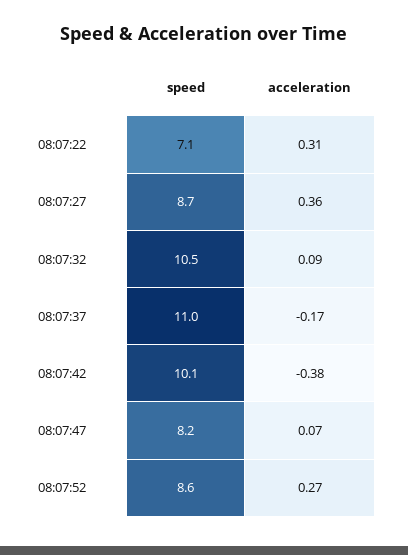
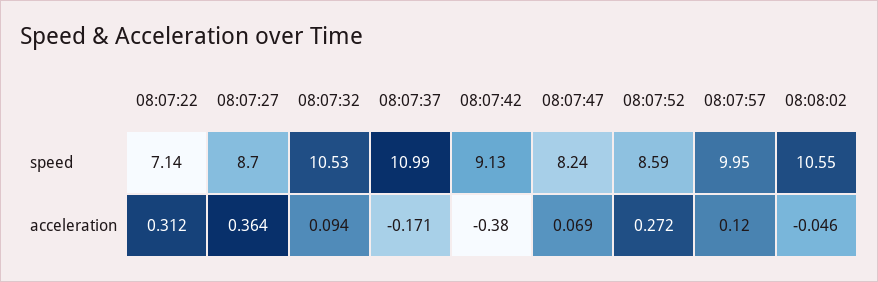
speed, 08:07:42: 10.1 -> 9.13
speed, 08:07:57: none -> 9.95
speed, 08:08:02: none -> 10.55
acceleration, 08:07:57: none -> 0.12
acceleration, 08:08:02: none -> -0.046

